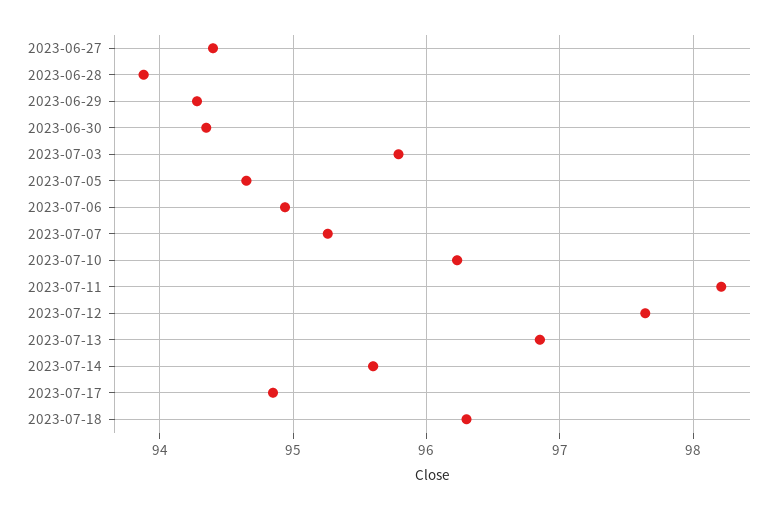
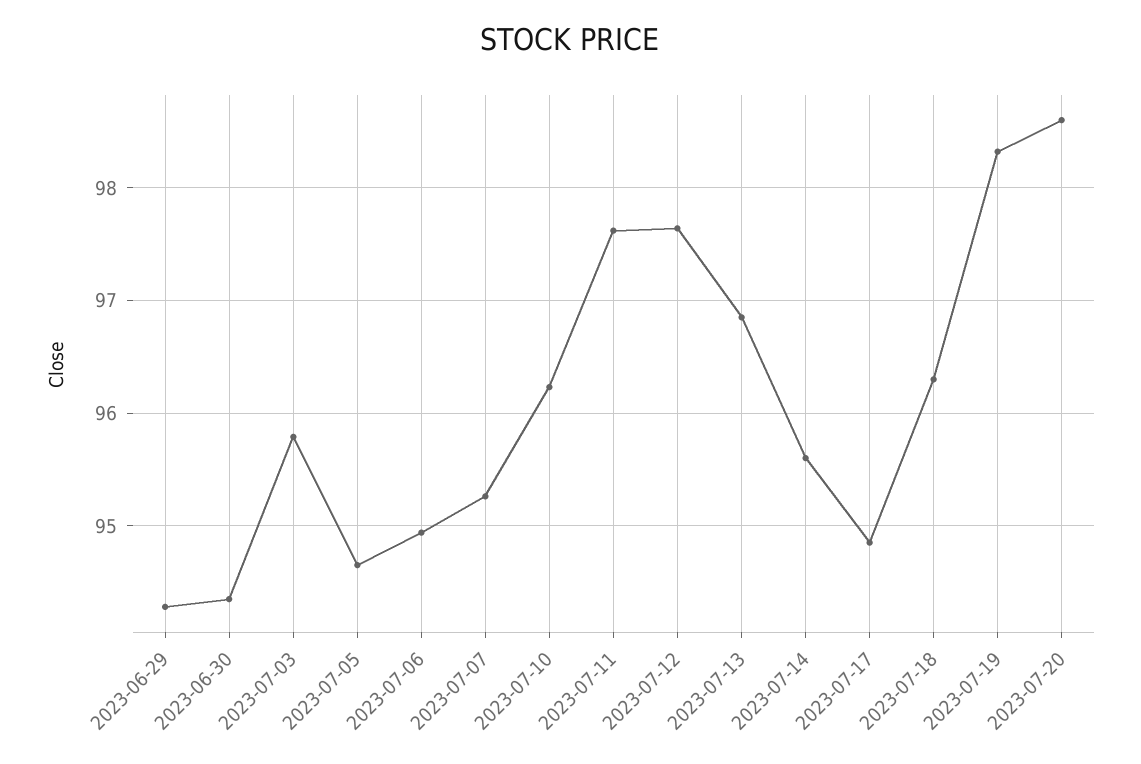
2023-06-27: 94.4 -> none
2023-06-28: 93.9 -> none
2023-07-11: 98.2 -> 97.6
2023-07-19: none -> 98.3
2023-07-20: none -> 98.6

